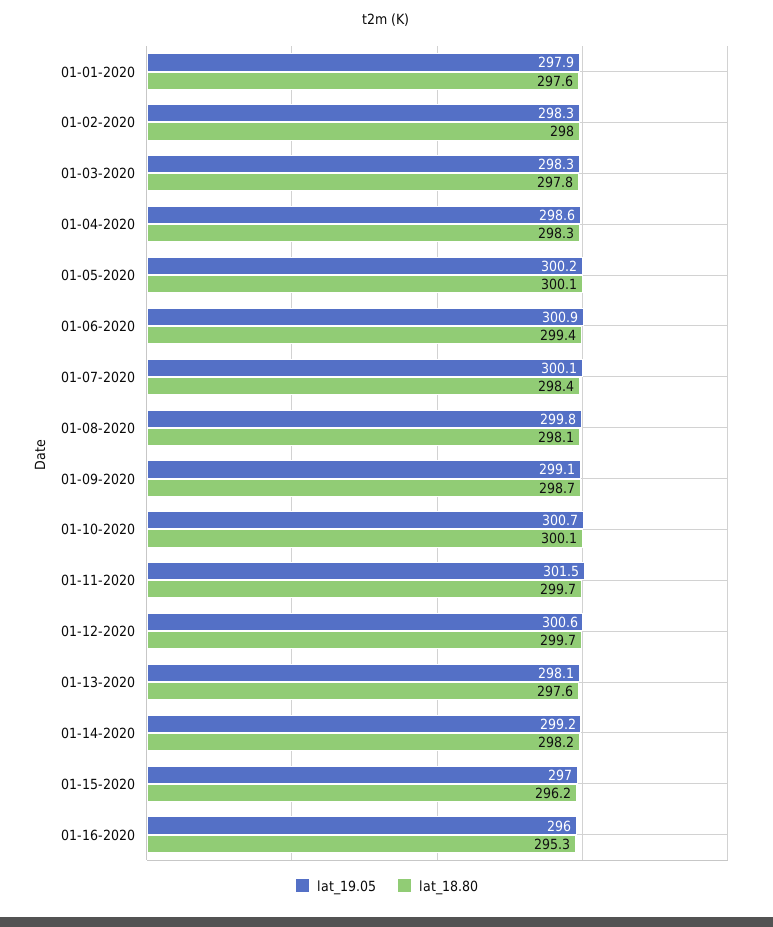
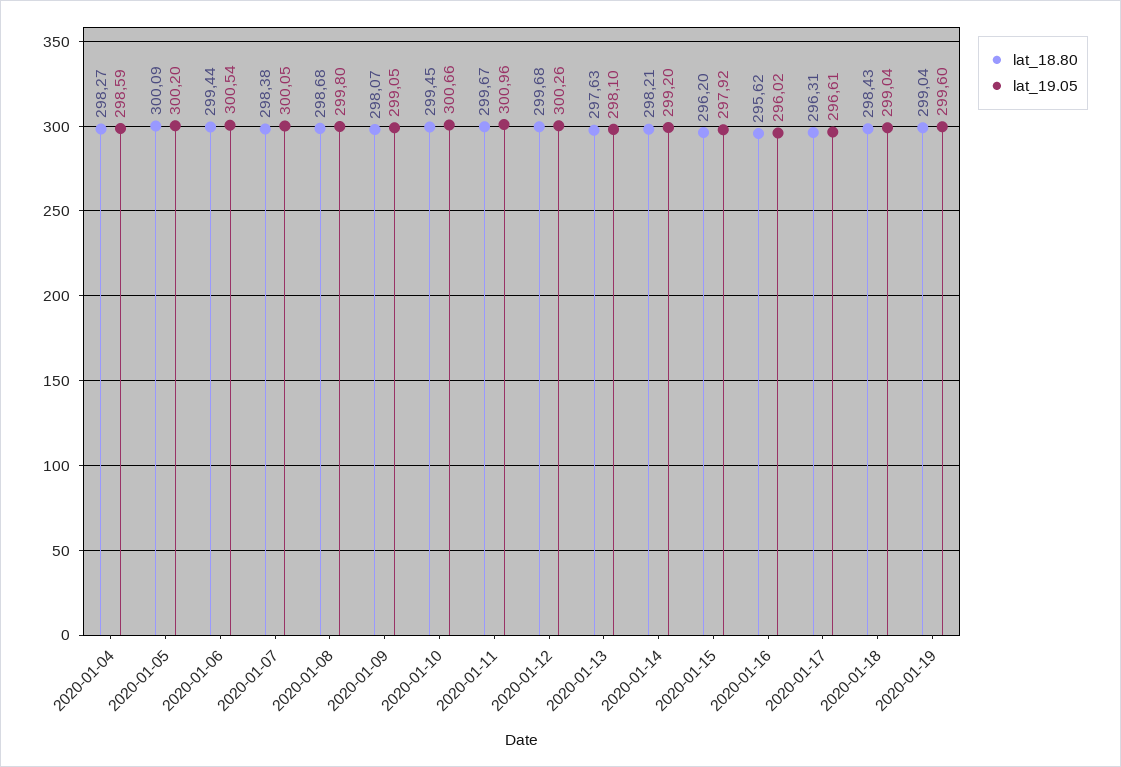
lat_19.05, 01-01-2020: 297.9 -> none
lat_18.80, 01-01-2020: 297.6 -> none
lat_19.05, 01-02-2020: 298.3 -> none
lat_18.80, 01-02-2020: 298 -> none
lat_19.05, 01-03-2020: 298.3 -> none
lat_18.80, 01-03-2020: 297.8 -> none
lat_19.05, 01-06-2020: 300.9 -> 300.54
lat_18.80, 01-08-2020: 298.1 -> 298.68
lat_18.80, 01-09-2020: 298.7 -> 298.07
lat_18.80, 01-10-2020: 300.1 -> 299.45
lat_19.05, 01-11-2020: 301.5 -> 300.96
lat_19.05, 01-12-2020: 300.6 -> 300.26
lat_19.05, 01-15-2020: 297 -> 297.92
lat_18.80, 01-16-2020: 295.3 -> 295.62
lat_18.80, 2020-01-17: none -> 296.31
lat_19.05, 2020-01-17: none -> 296.61
lat_18.80, 2020-01-18: none -> 298.43
lat_19.05, 2020-01-18: none -> 299.04
lat_18.80, 2020-01-19: none -> 299.04
lat_19.05, 2020-01-19: none -> 299.6

